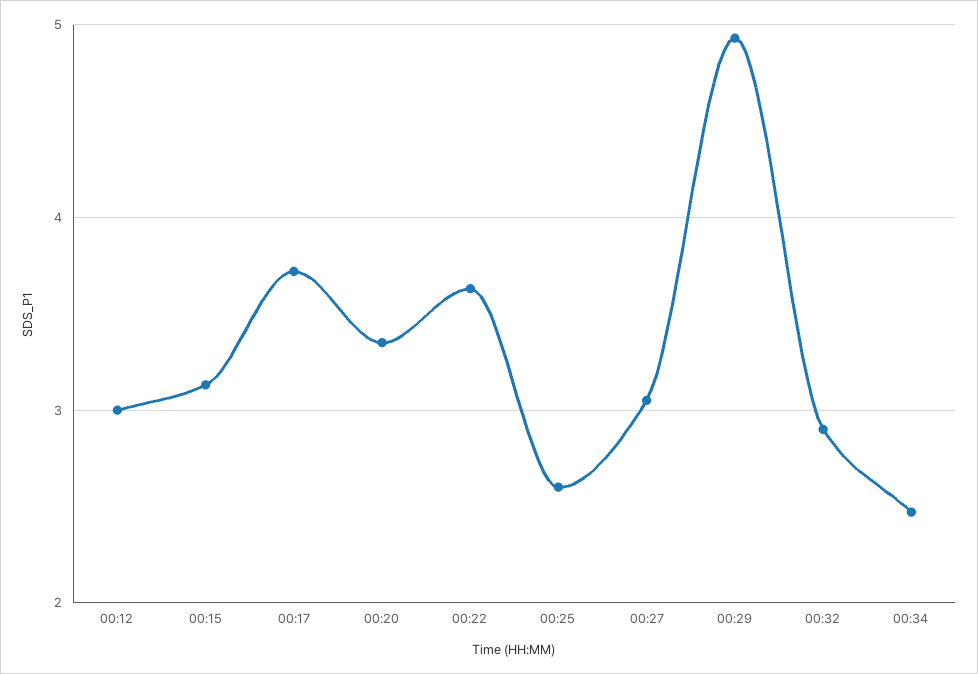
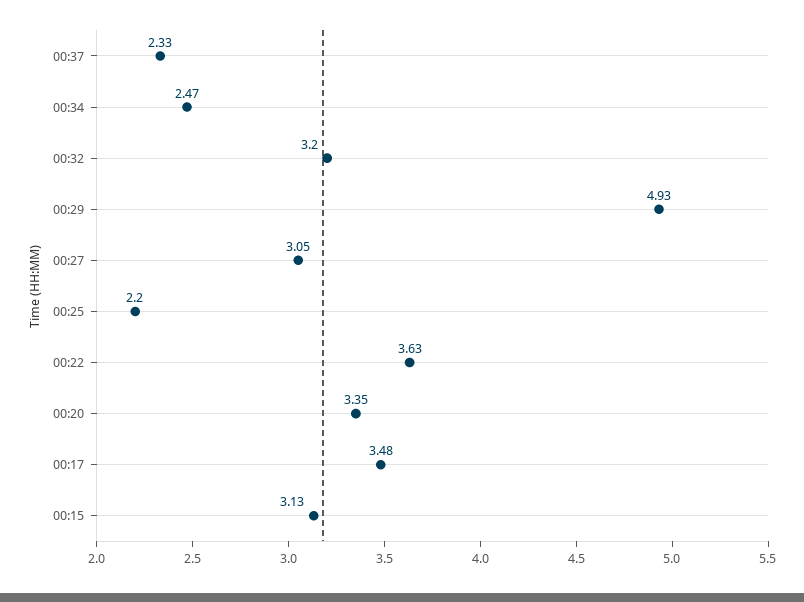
00:12: 3 -> none
00:17: 3.7 -> 3.48
00:25: 2.6 -> 2.2
00:32: 2.9 -> 3.2
00:37: none -> 2.33

